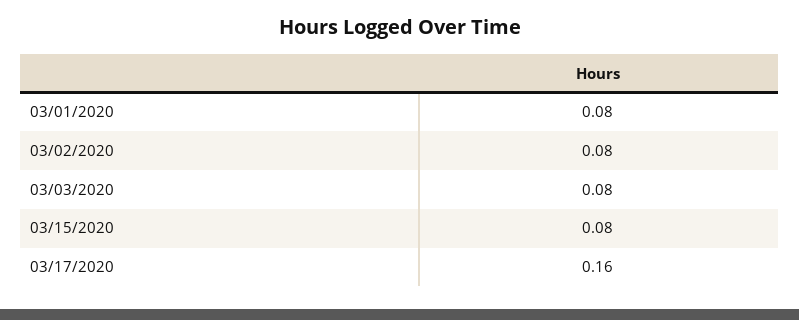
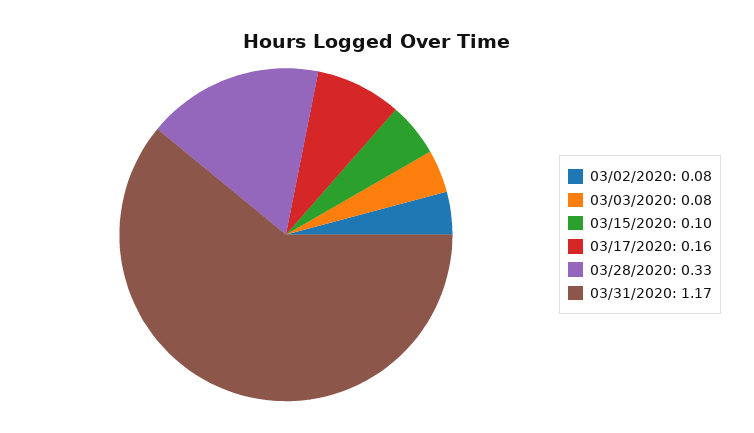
03/01/2020: 0.08 -> none
03/15/2020: 0.08 -> 0.1
03/28/2020: none -> 0.33
03/31/2020: none -> 1.17

